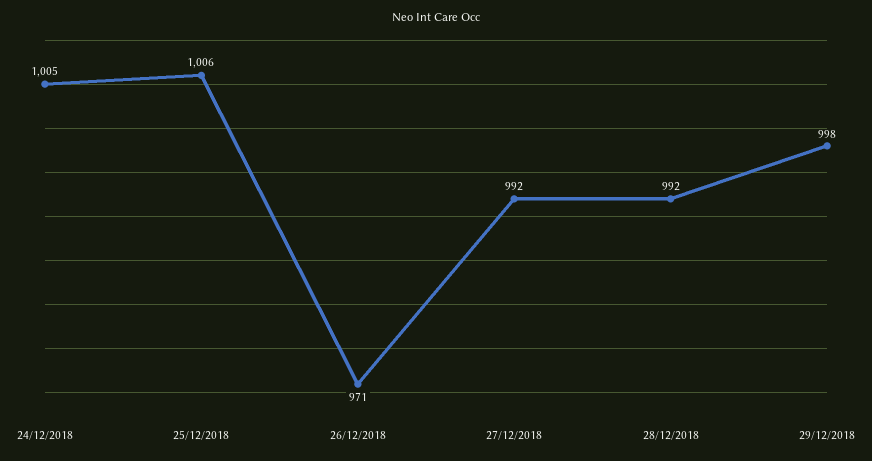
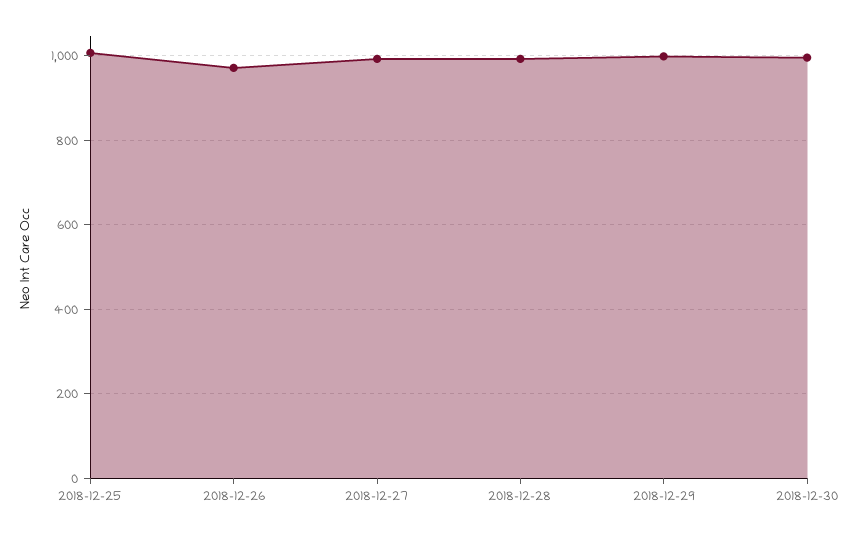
24/12/2018: 1005 -> none
2018-12-30: none -> 1000

